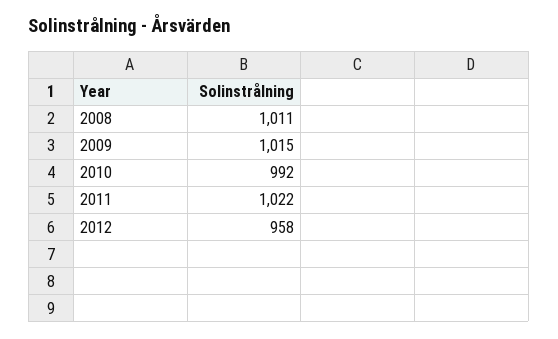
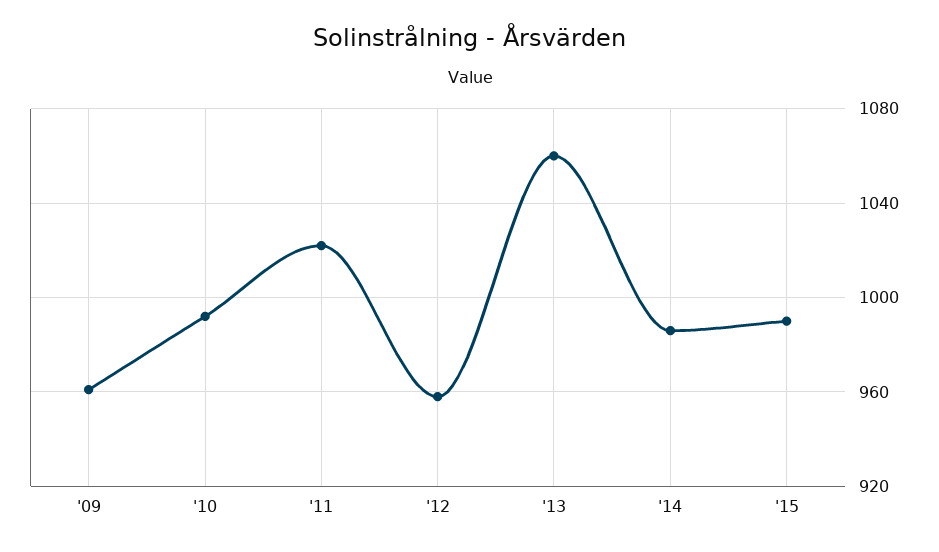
2008: 1011 -> none
2009: 1015 -> 960
'13: none -> 1060
'14: none -> 985
'15: none -> 990

